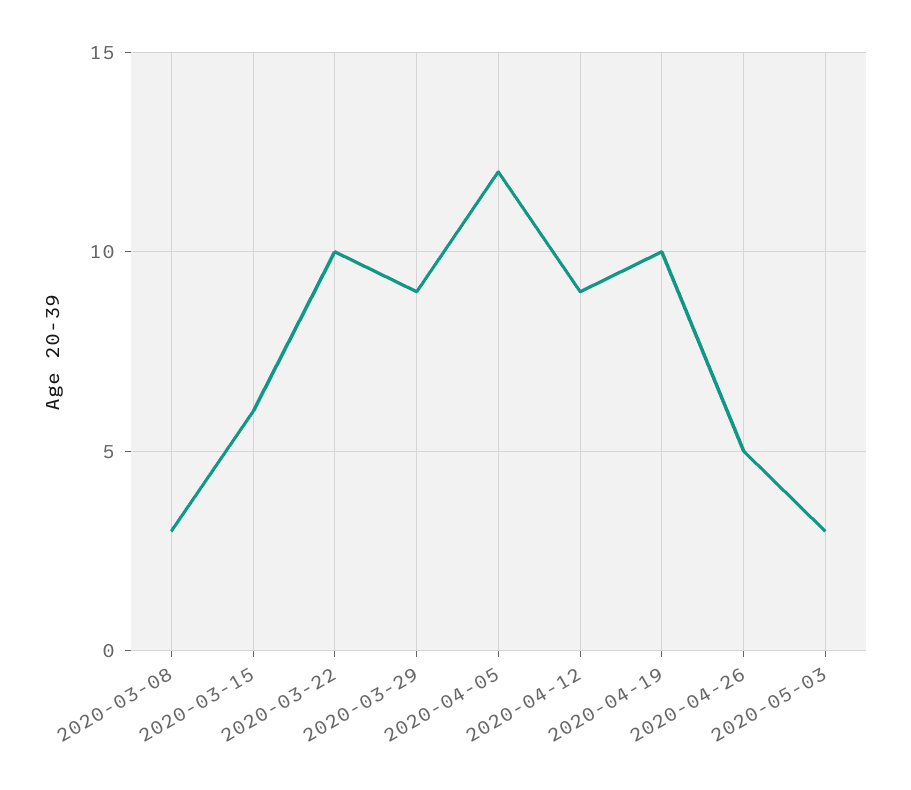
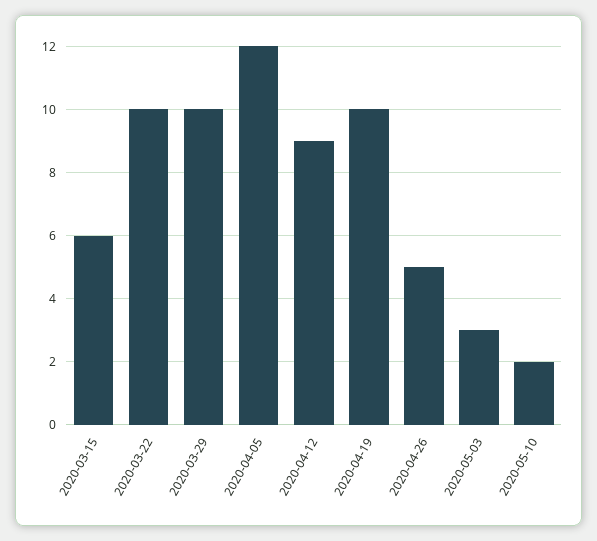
2020-03-08: 3 -> none
2020-03-29: 9 -> 10
2020-05-10: none -> 2

